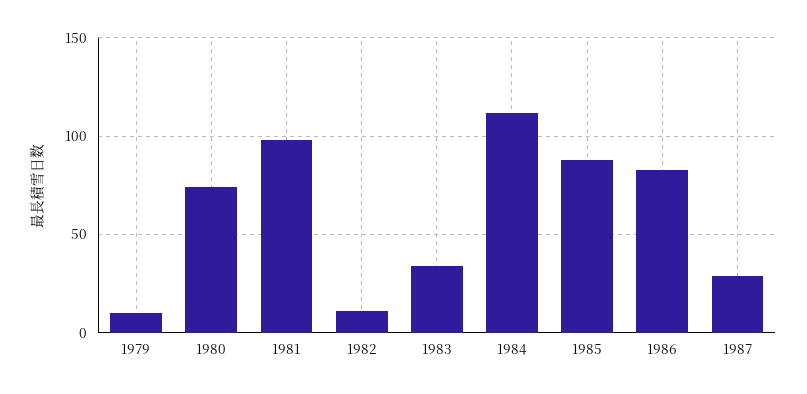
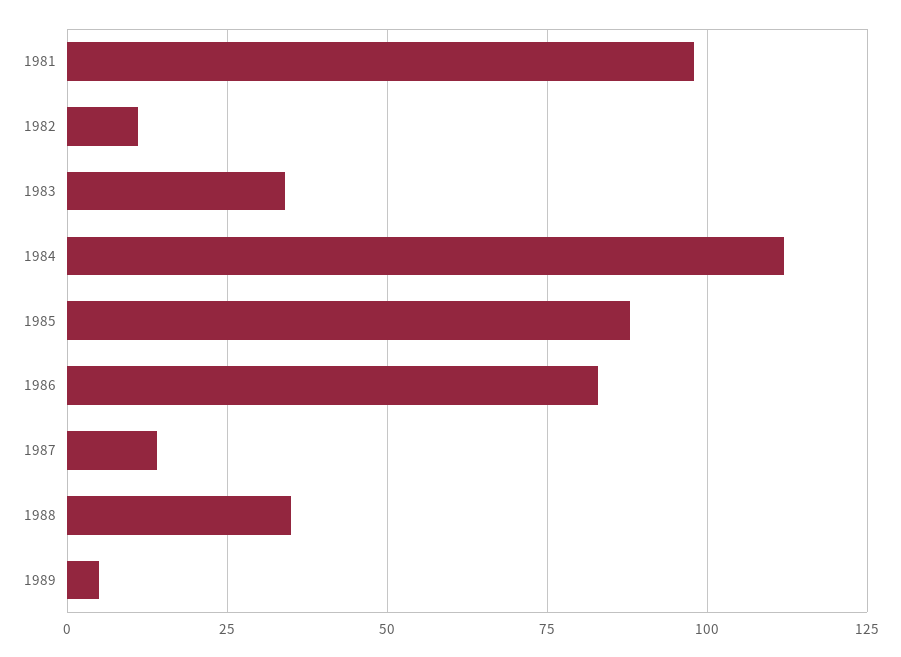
1979: 10 -> none
1980: 75 -> none
1987: 30 -> 15
1988: none -> 35
1989: none -> 5

